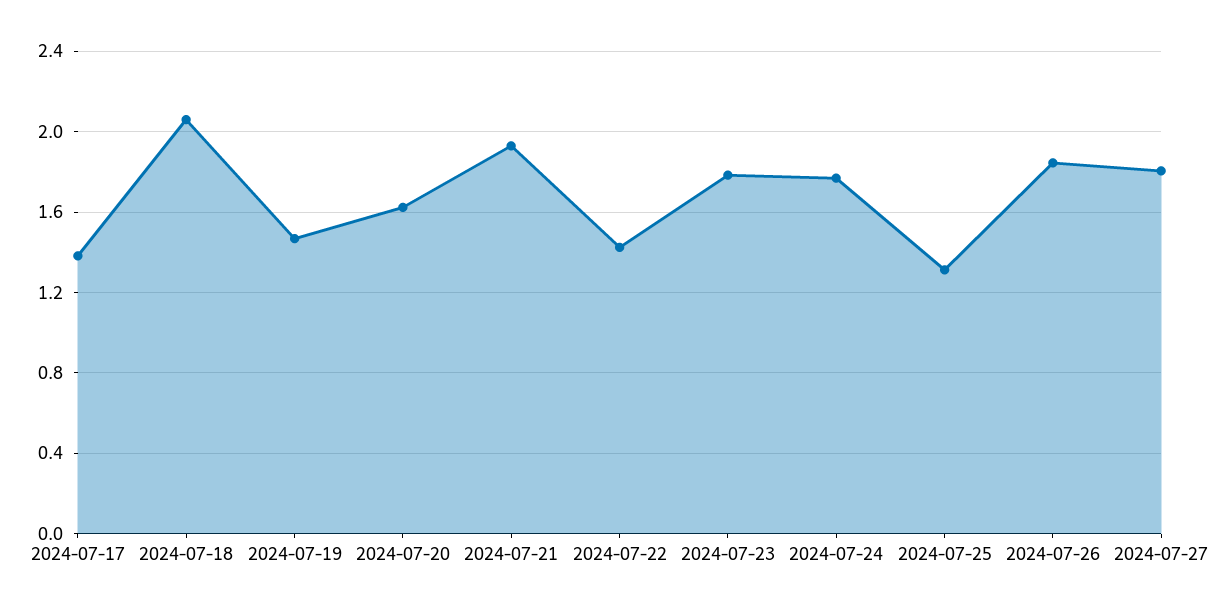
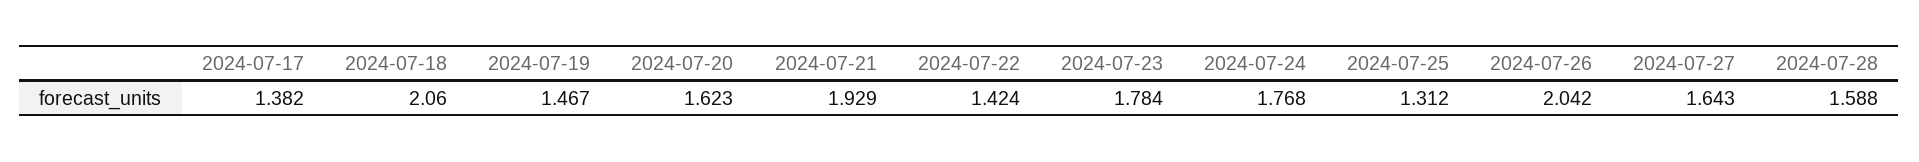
2024-07-26: 1.85 -> 2.042
2024-07-27: 1.8 -> 1.643
2024-07-28: none -> 1.588

